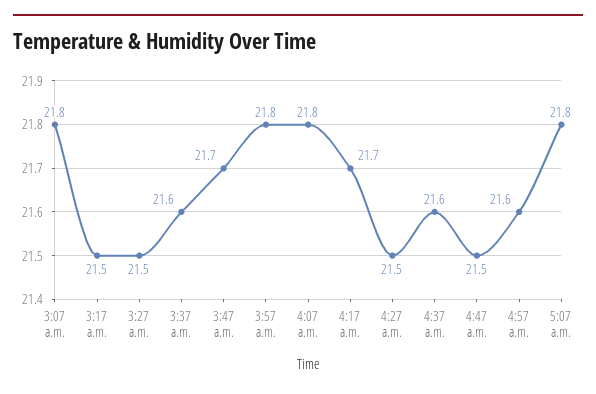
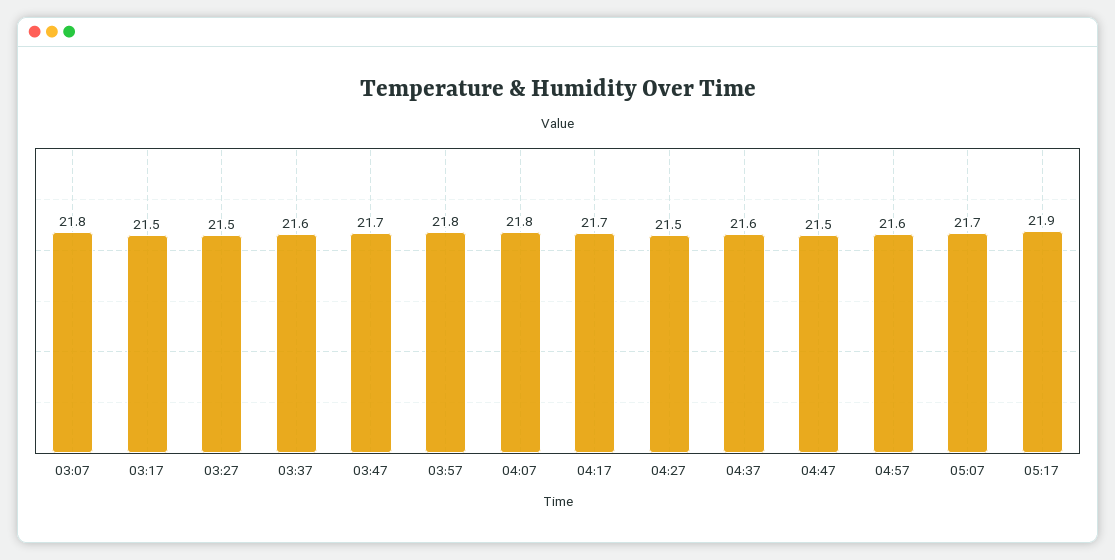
5:07 a.m.: 21.8 -> 21.7
05:17: none -> 21.9

